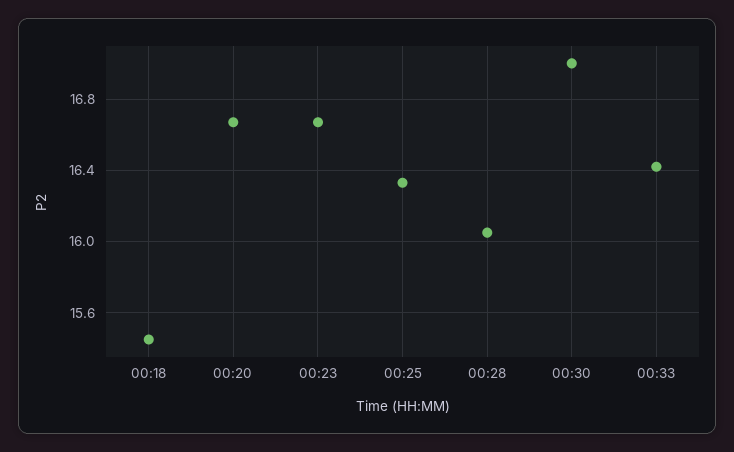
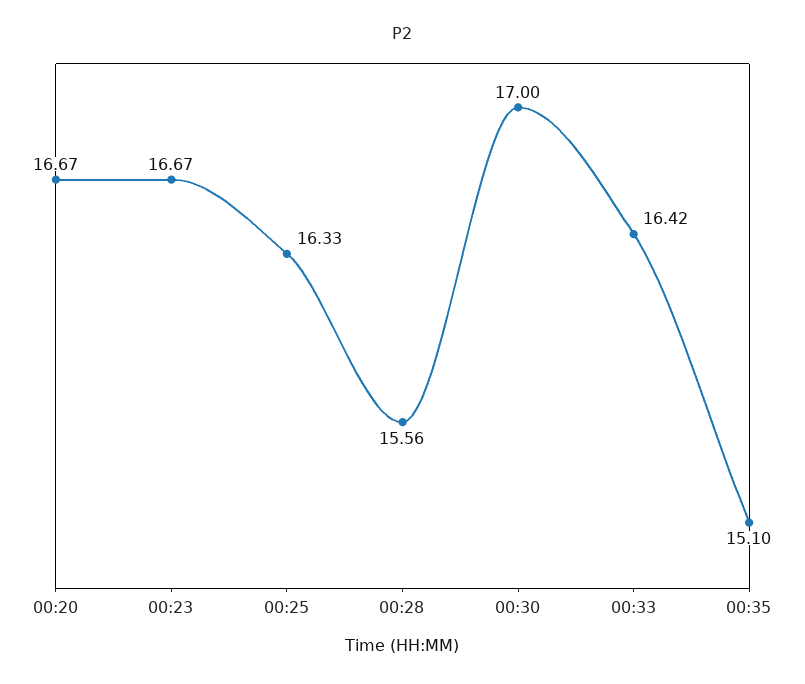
00:18: 15.45 -> none
00:28: 16.05 -> 15.56
00:35: none -> 15.1

